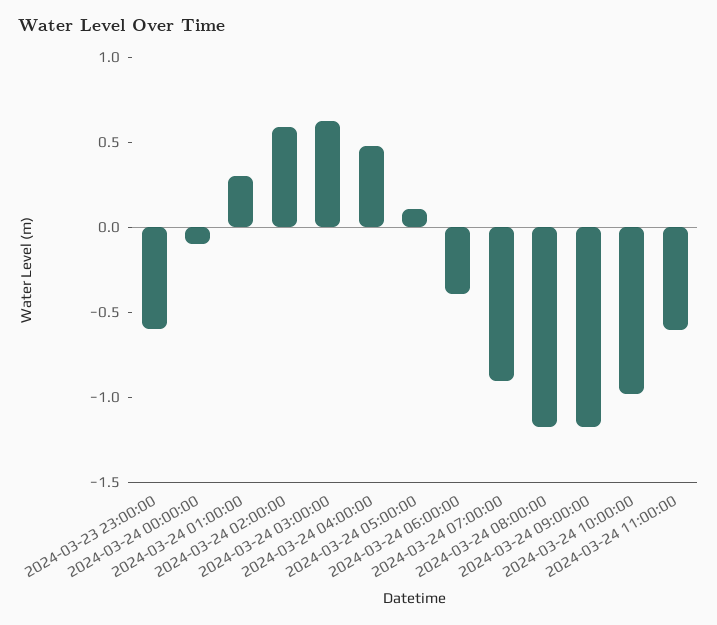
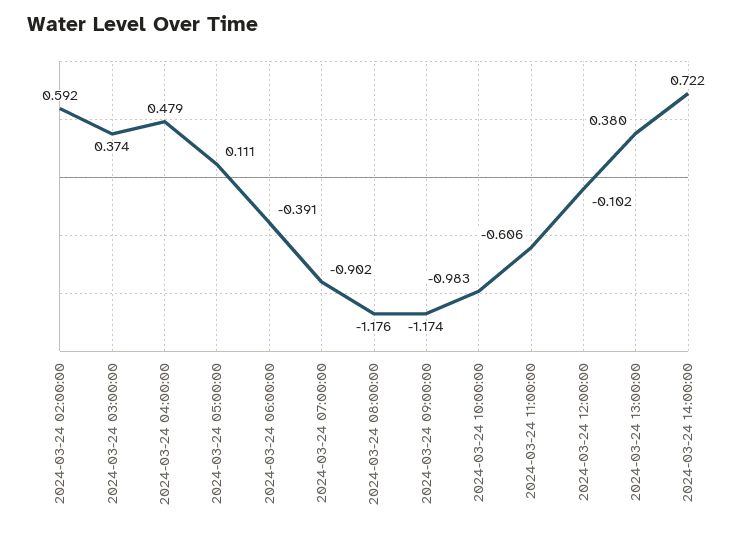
2024-03-23 23:00:00: -0.6 -> none
2024-03-24 00:00:00: -0.1 -> none
2024-03-24 01:00:00: 0.3 -> none
2024-03-24 03:00:00: 0.6 -> 0.374
2024-03-24 12:00:00: none -> -0.102
2024-03-24 13:00:00: none -> 0.38
2024-03-24 14:00:00: none -> 0.722

